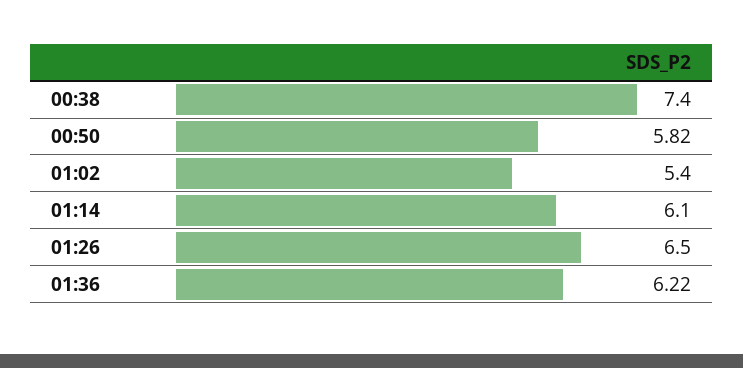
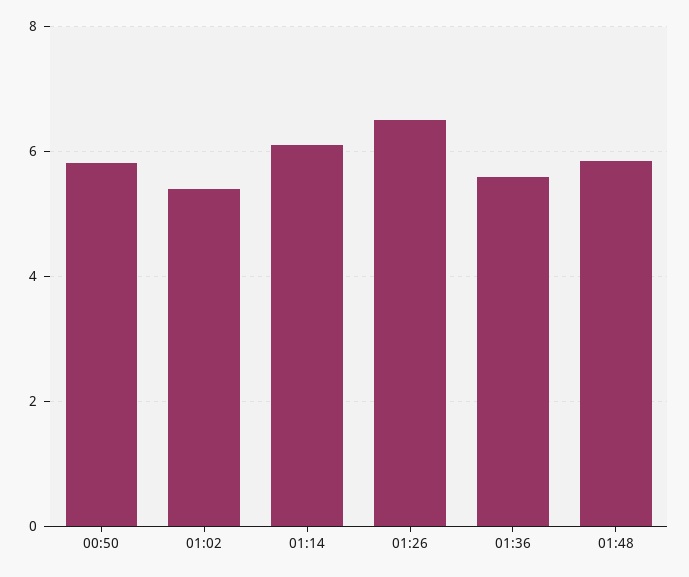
00:38: 7.4 -> none
01:36: 6.22 -> 5.6
01:48: none -> 5.8

